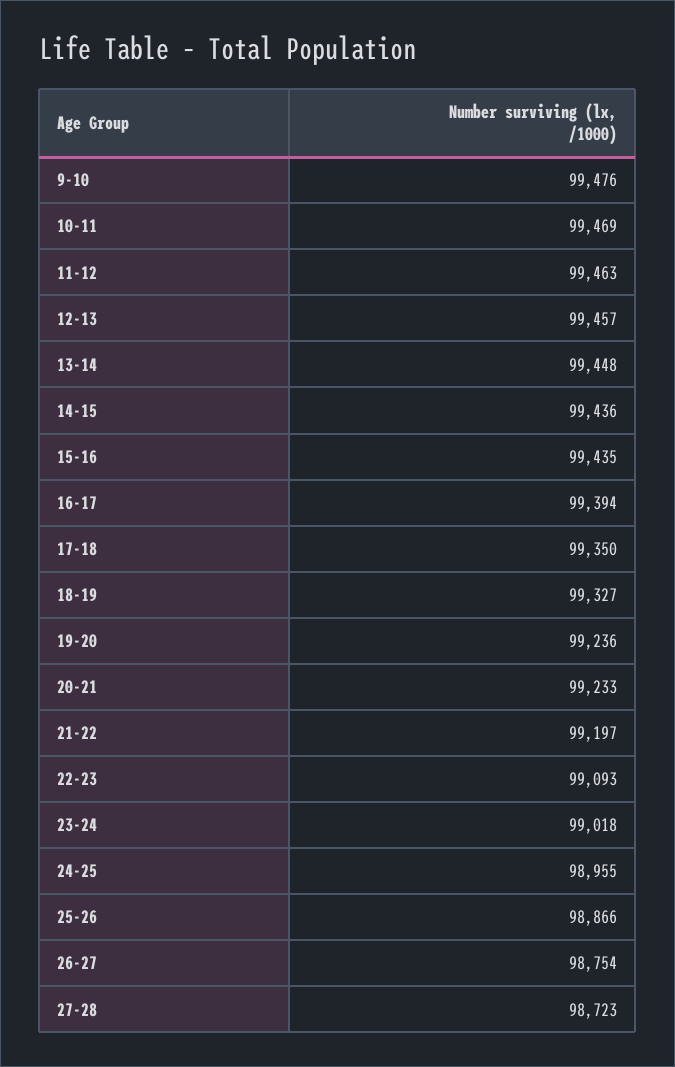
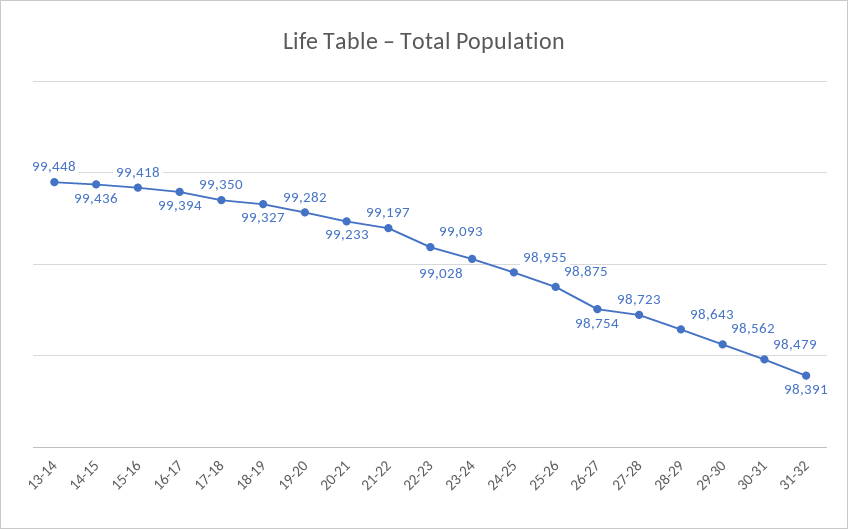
9-10: 99476 -> none
10-11: 99469 -> none
11-12: 99463 -> none
12-13: 99457 -> none
15-16: 99435 -> 99418
19-20: 99236 -> 99282
23-24: 99018 -> 99028
25-26: 98866 -> 98875
28-29: none -> 98643
29-30: none -> 98562
30-31: none -> 98479
31-32: none -> 98391

